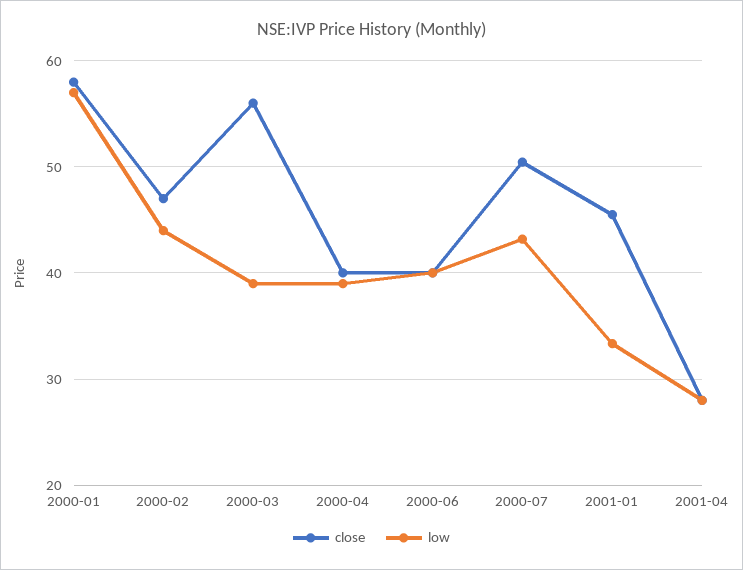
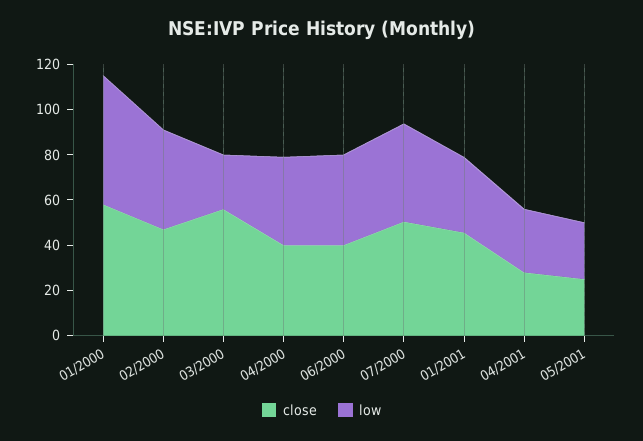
low, 2000-03: 39 -> 25
close, 05/2001: none -> 25
low, 05/2001: none -> 25

